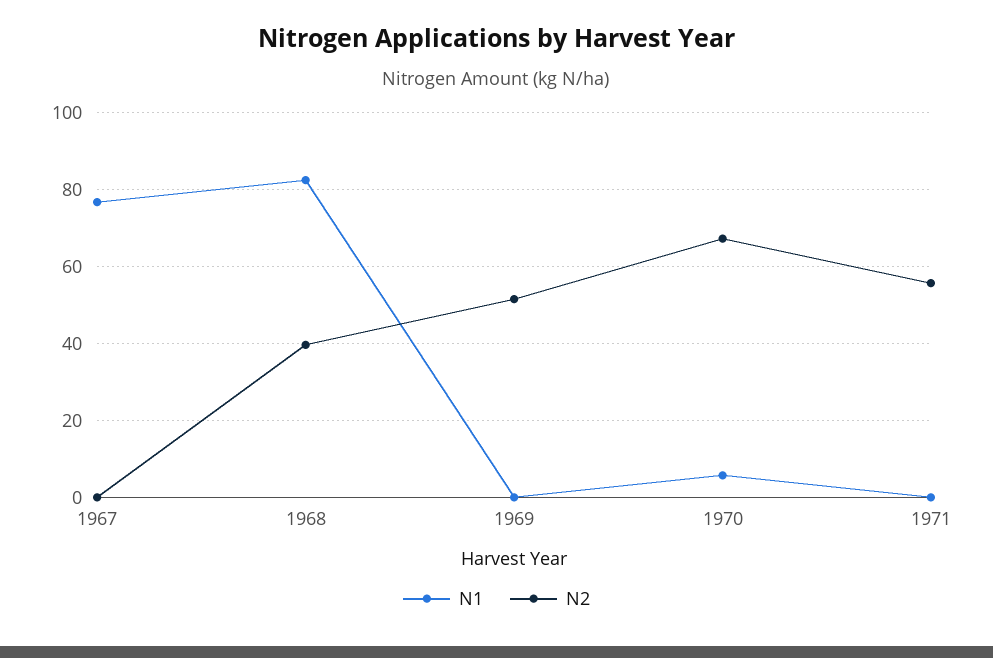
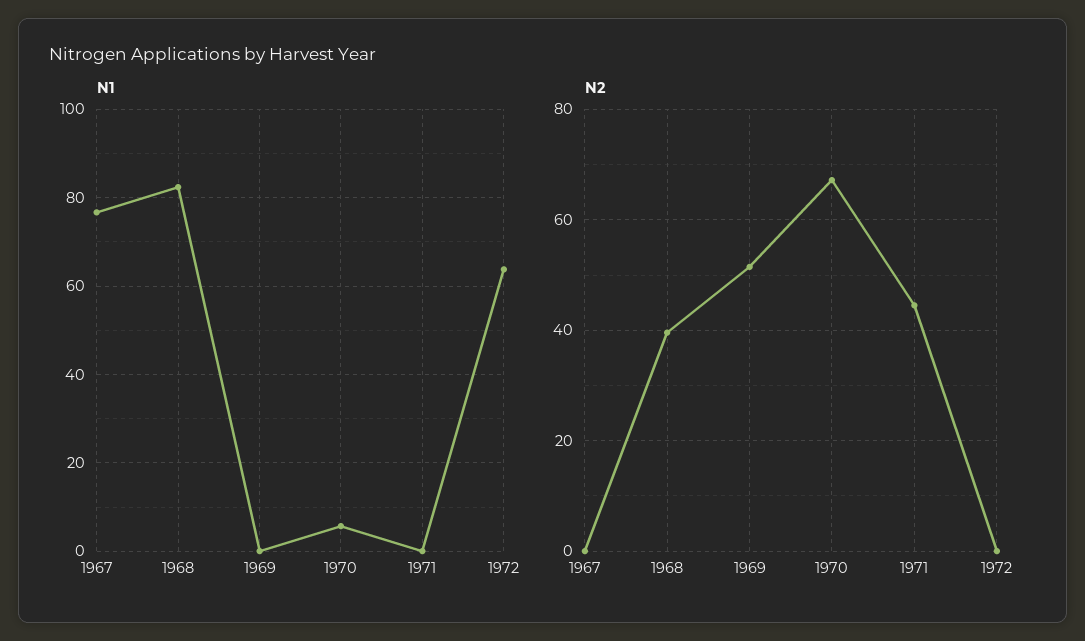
N2, 1971: 56 -> 44
N1, 1972: none -> 64
N2, 1972: none -> 0

